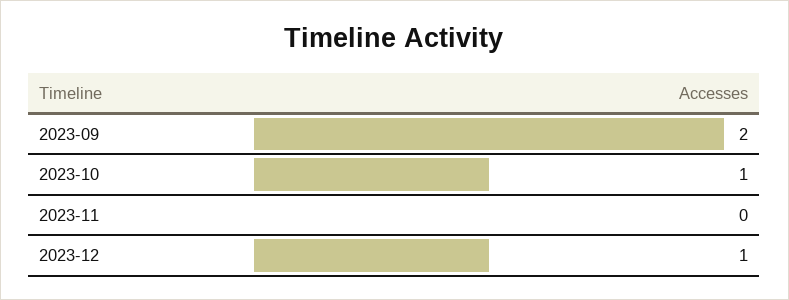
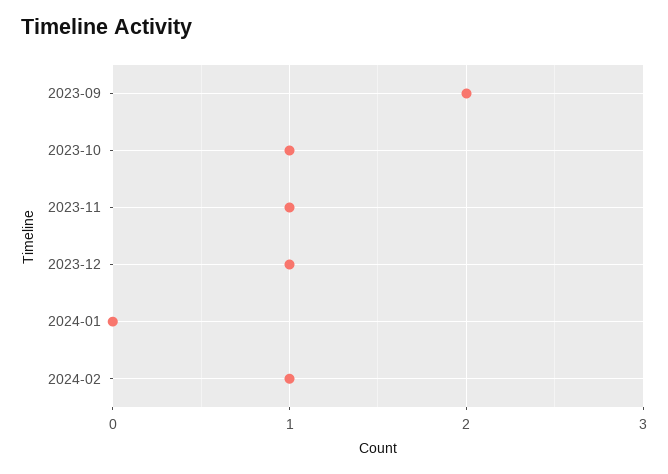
2023-11: 0 -> 1
2024-01: none -> 0
2024-02: none -> 1

